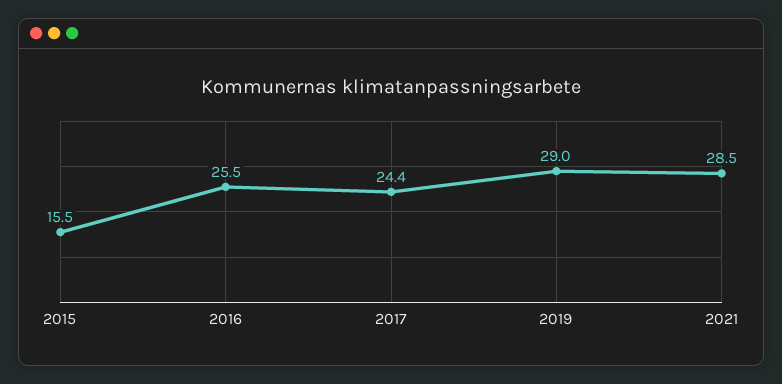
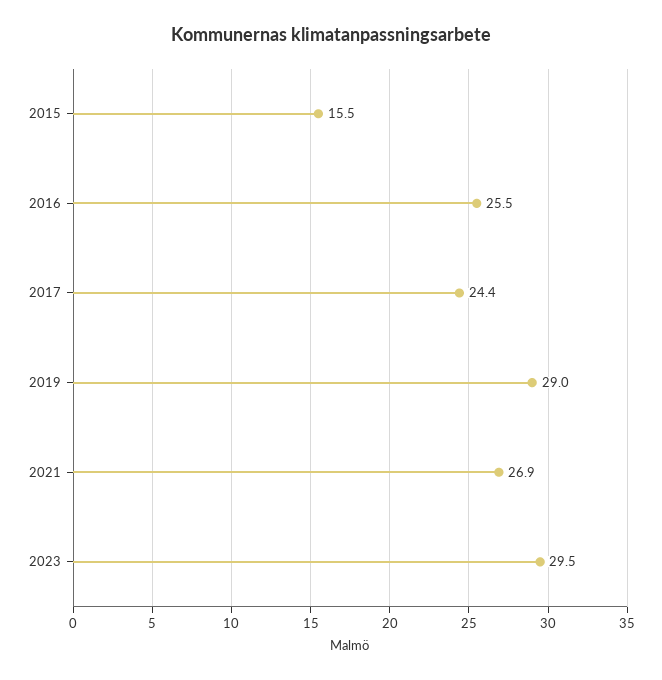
2021: 28.5 -> 26.9
2023: none -> 29.5

